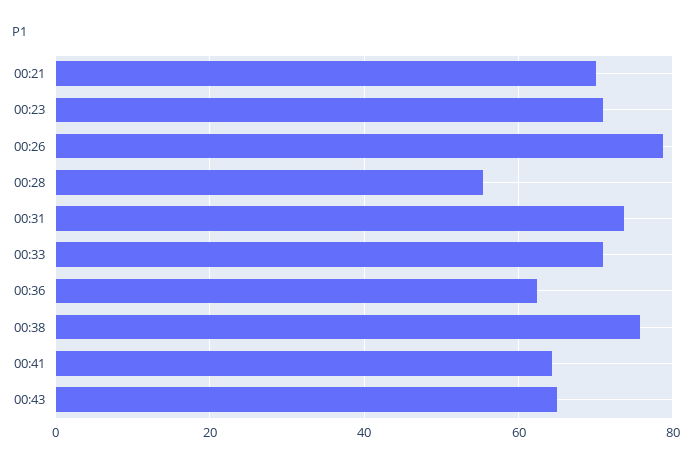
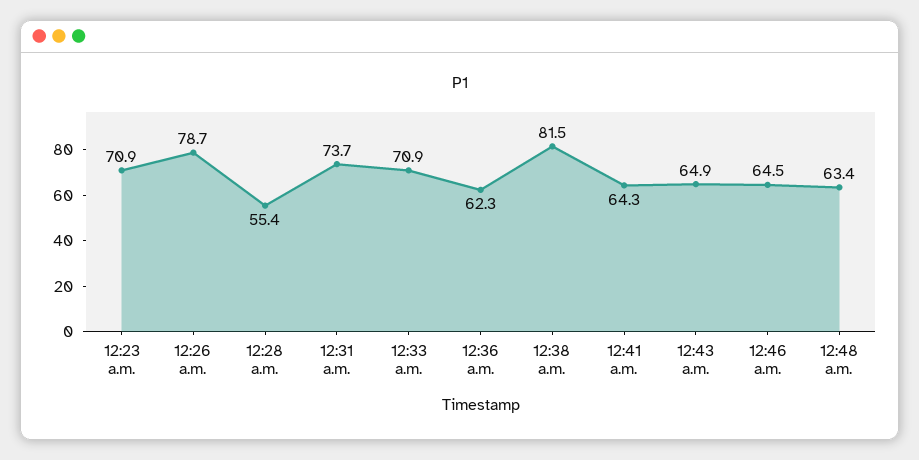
00:21: 70 -> none
00:38: 76 -> 81.5
12:46 a.m.: none -> 64.5
12:48 a.m.: none -> 63.4

